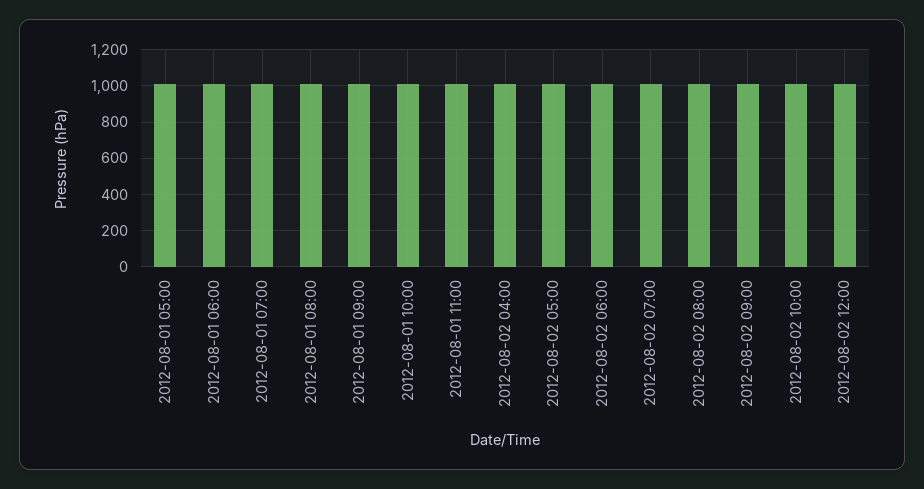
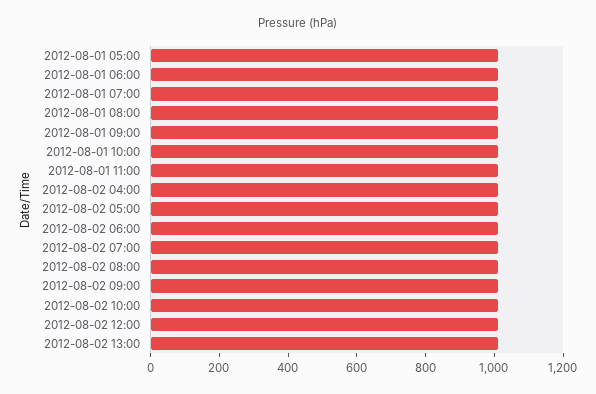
2012-08-02 13:00: none -> 1000

